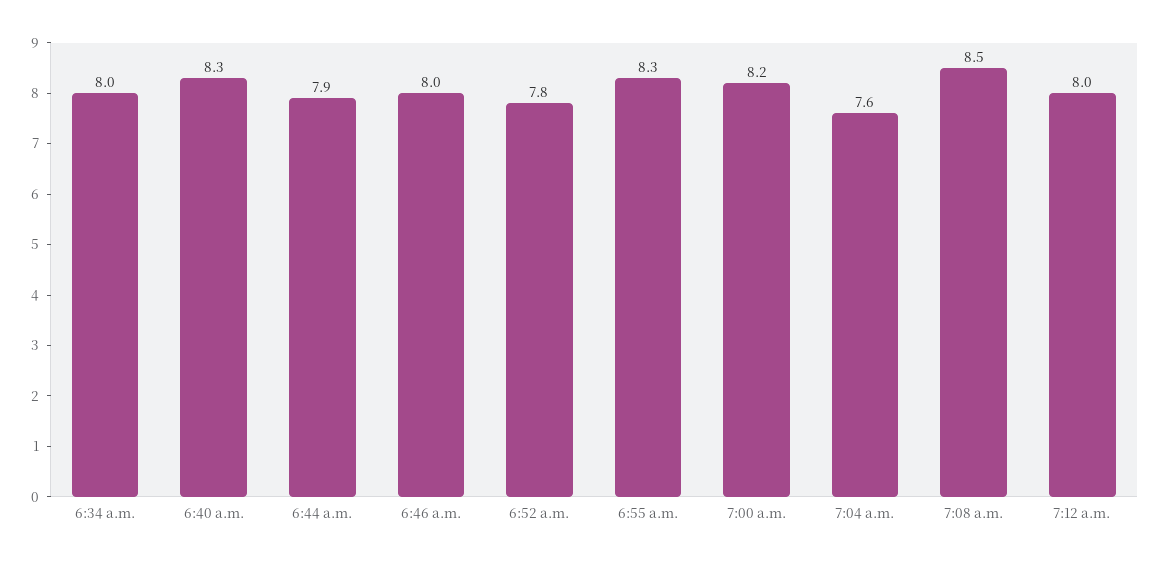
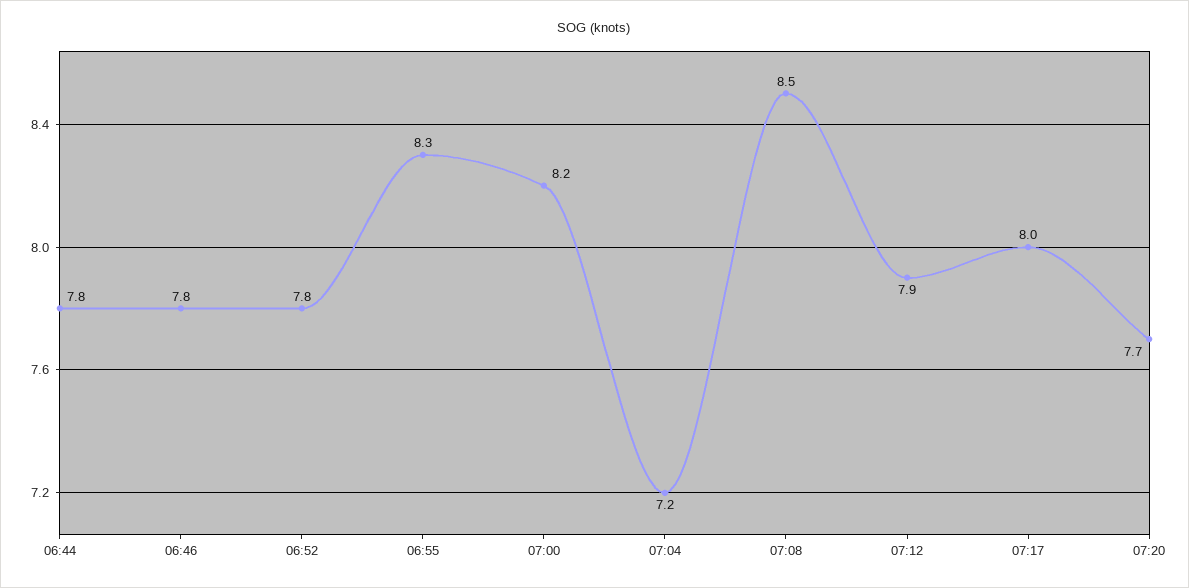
6:34 a.m.: 8 -> none
6:40 a.m.: 8.3 -> none
6:44 a.m.: 7.9 -> 7.8
6:46 a.m.: 8 -> 7.8
7:04 a.m.: 7.6 -> 7.2
7:12 a.m.: 8 -> 7.9
07:17: none -> 8
07:20: none -> 7.7

